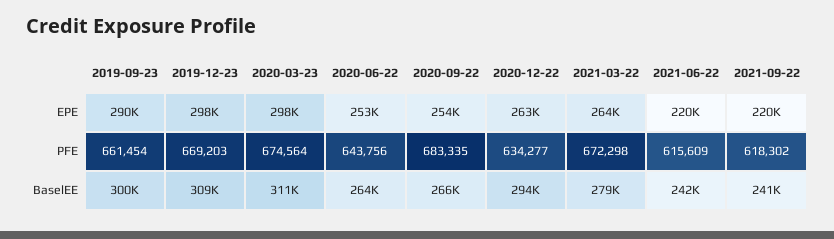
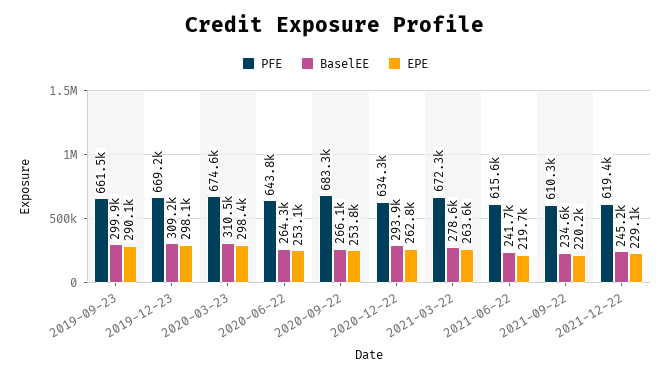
PFE, 2021-09-22: 618302 -> 610300
BaselEE, 2021-09-22: 241000 -> 234600
PFE, 2021-12-22: none -> 619400
BaselEE, 2021-12-22: none -> 245200
EPE, 2021-12-22: none -> 229100

